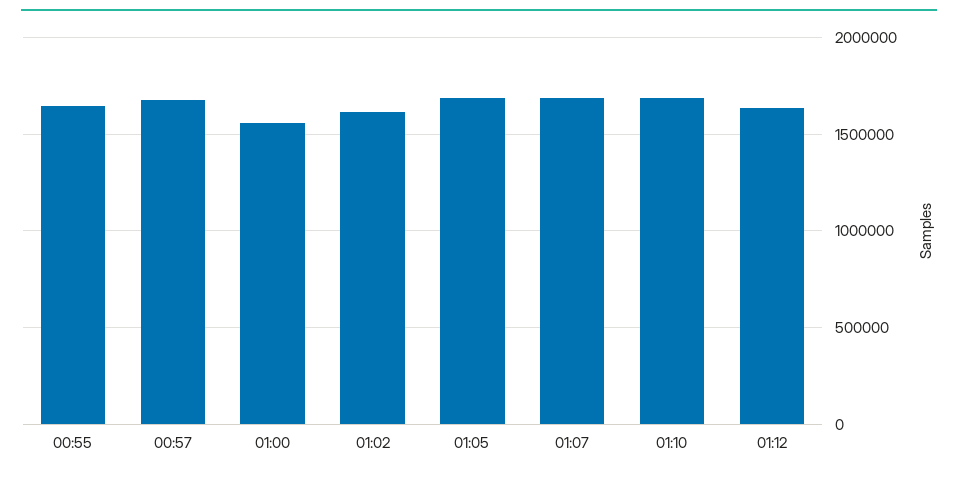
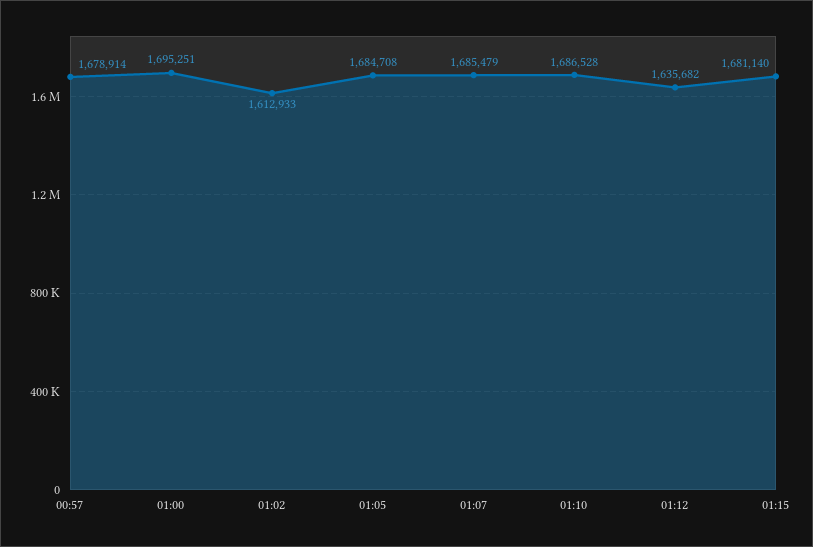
00:55: 1650000 -> none
01:00: 1550000 -> 1695251
01:15: none -> 1681140

